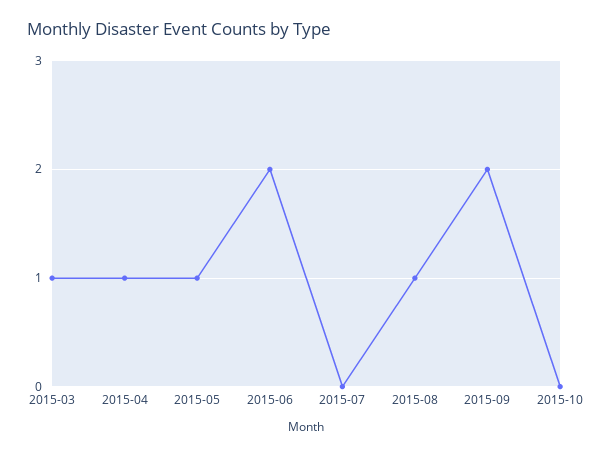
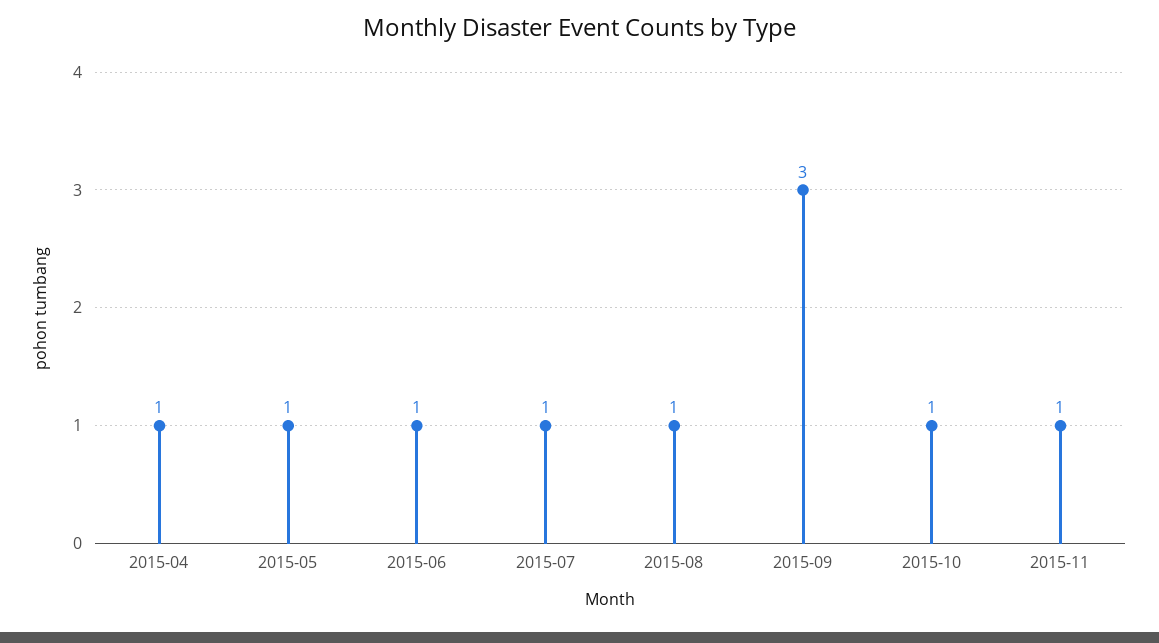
2015-03: 1 -> none
2015-06: 2 -> 1
2015-07: 0 -> 1
2015-09: 2 -> 3
2015-10: 0 -> 1
2015-11: none -> 1

